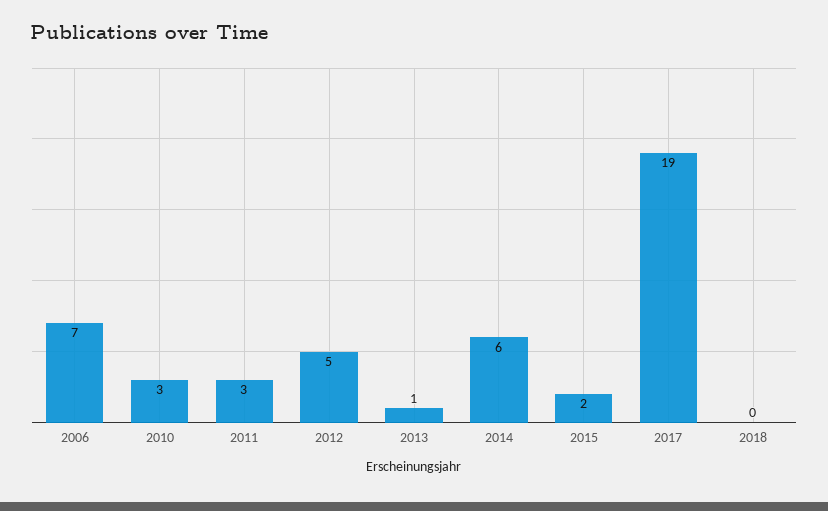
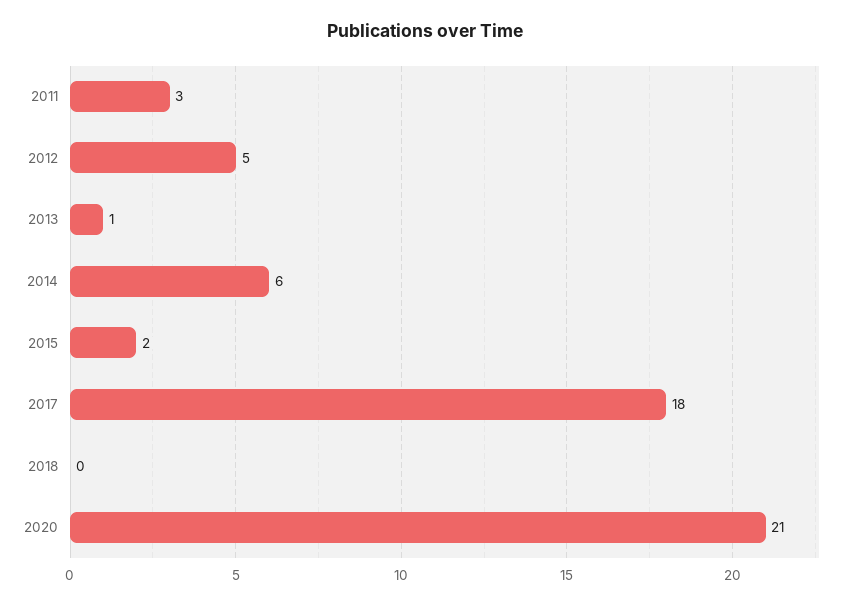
2006: 7 -> none
2010: 3 -> none
2017: 19 -> 18
2020: none -> 21

